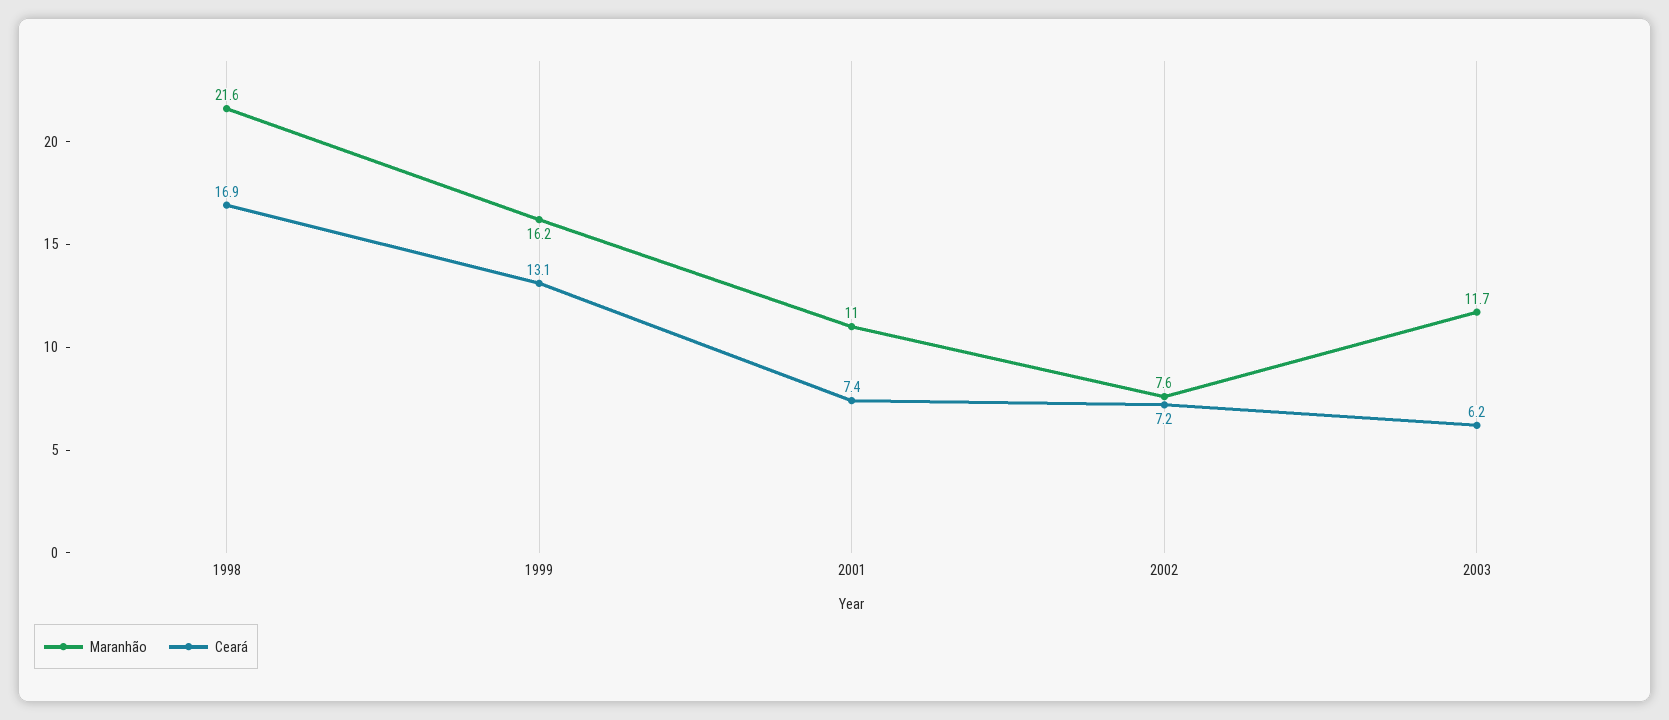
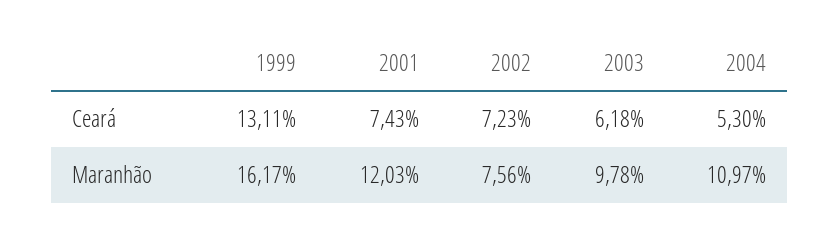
Maranhão, 1998: 21.6 -> none
Ceará, 1998: 16.9 -> none
Maranhão, 2001: 11 -> 12.03
Maranhão, 2003: 11.7 -> 9.78
Ceará, 2004: none -> 5.3
Maranhão, 2004: none -> 10.97

